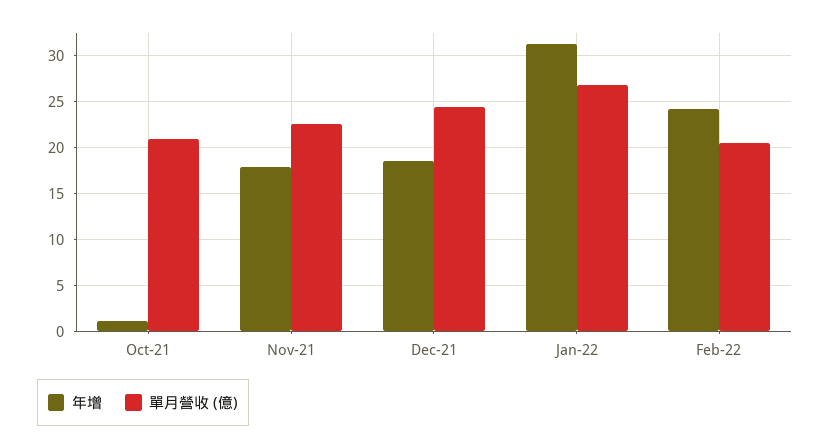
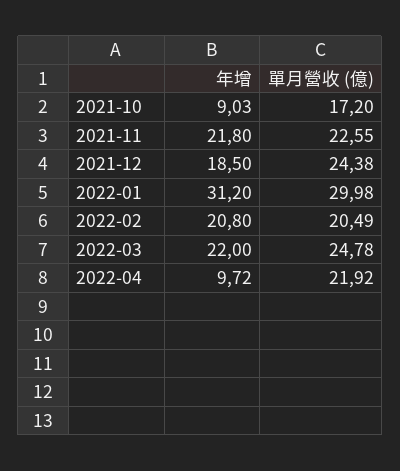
年增, Oct-21: 1 -> 9.03
單月營收 (億), Oct-21: 21 -> 17.2
年增, Nov-21: 18 -> 21.8
單月營收 (億), Jan-22: 27 -> 29.98
年增, Feb-22: 24 -> 20.8
年增, 2022-03: none -> 22
單月營收 (億), 2022-03: none -> 24.78
年增, 2022-04: none -> 9.72
單月營收 (億), 2022-04: none -> 21.92

